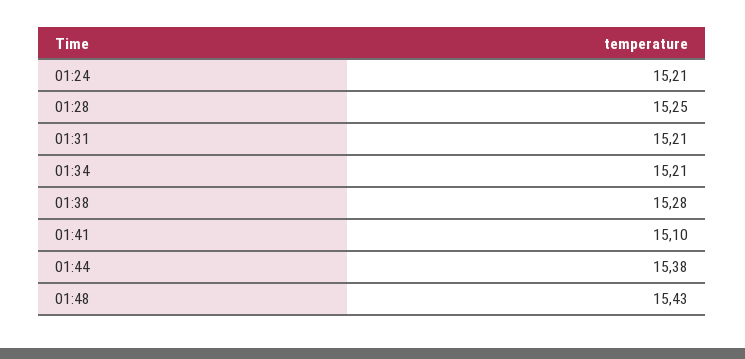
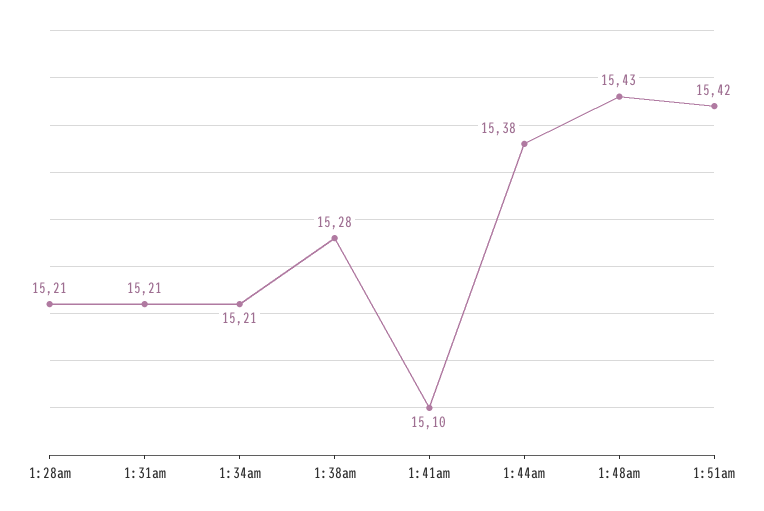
01:24: 15.21 -> none
01:28: 15.25 -> 15.21
1:51am: none -> 15.42

